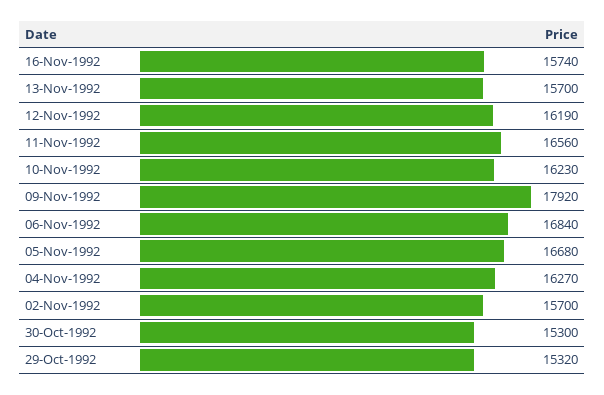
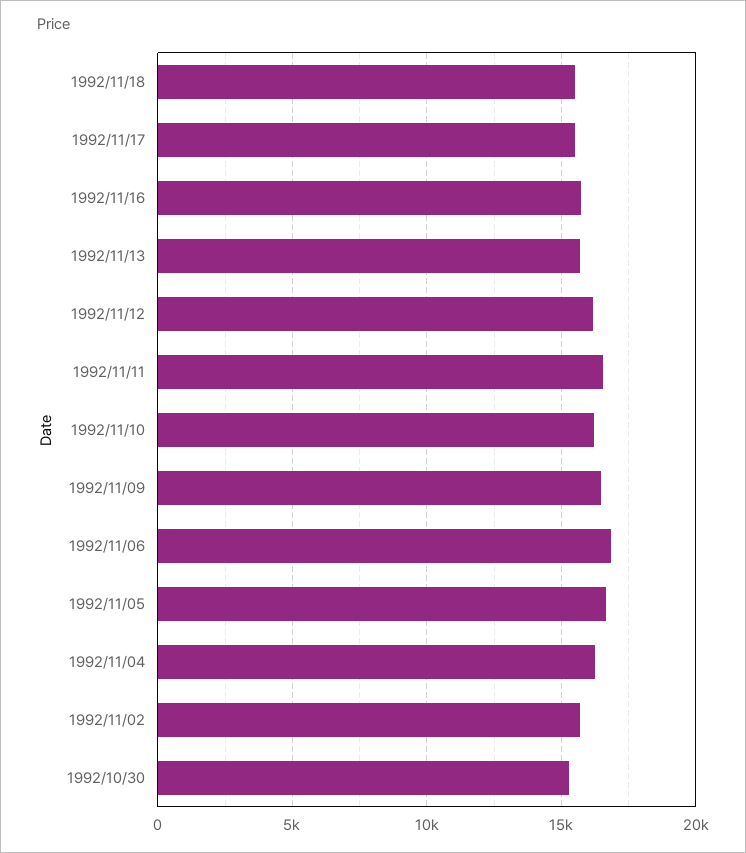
09-Nov-1992: 17920 -> 16500
29-Oct-1992: 15320 -> none
1992/11/18: none -> 15500
1992/11/17: none -> 15500

